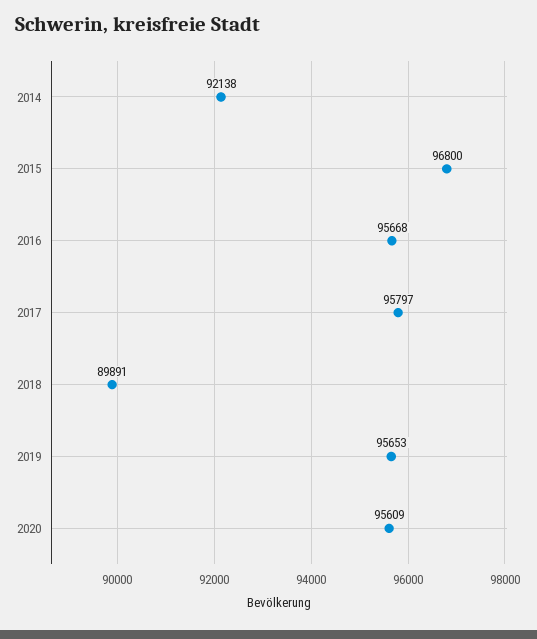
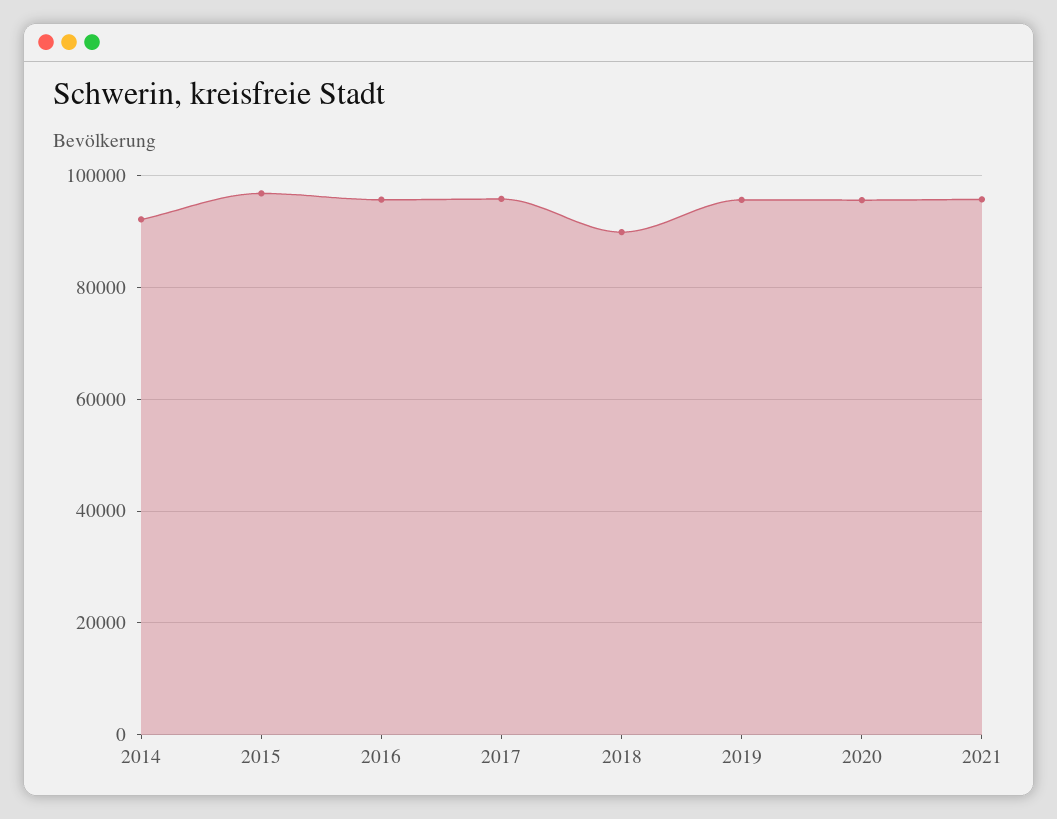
2021: none -> 96000

